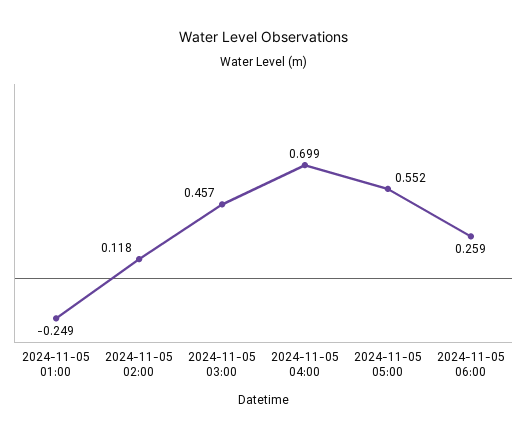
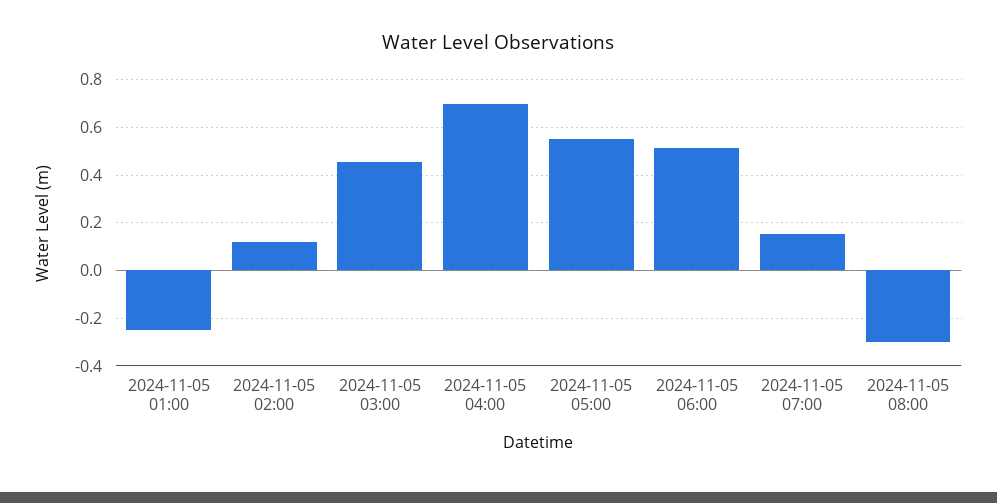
2024-11-05 06:00: 0.259 -> 0.5
2024-11-05 07:00: none -> 0.15
2024-11-05 08:00: none -> -0.3

